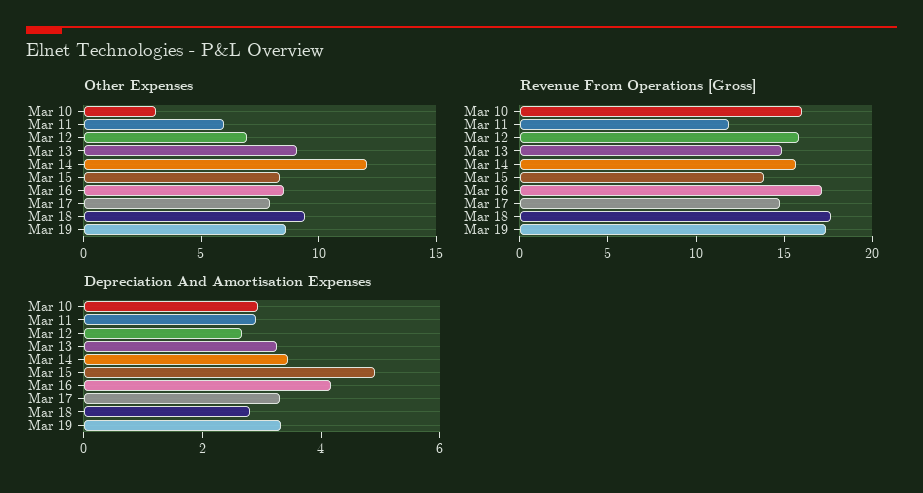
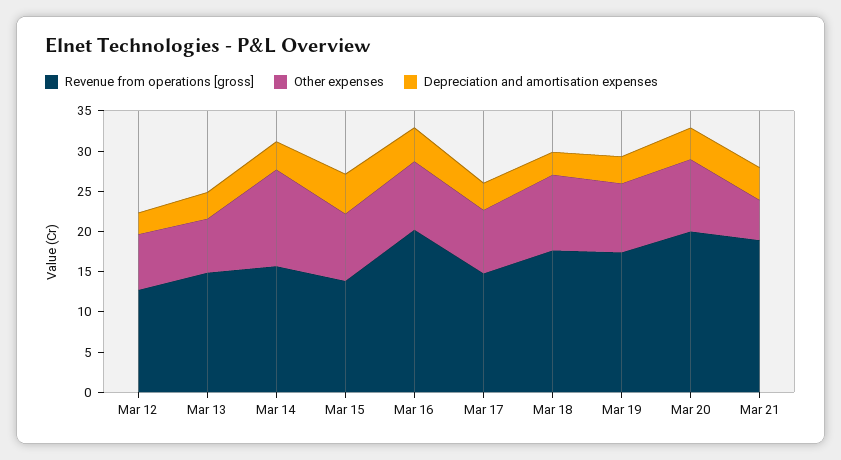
Other Expenses, Mar 10: 3 -> none
Other Expenses, Mar 11: 6 -> none
Other Expenses, Mar 13: 9 -> 7
Revenue From Operations [Gross], Mar 10: 16 -> none
Revenue From Operations [Gross], Mar 11: 12 -> none
Revenue From Operations [Gross], Mar 12: 16 -> 13
Revenue From Operations [Gross], Mar 16: 17 -> 20
Depreciation And Amortisation Expenses, Mar 10: 3 -> none
Depreciation And Amortisation Expenses, Mar 11: 3 -> none
Revenue From Operations [Gross], Mar 20: none -> 20
Other Expenses, Mar 20: none -> 9
Depreciation And Amortisation Expenses, Mar 20: none -> 4
Revenue From Operations [Gross], Mar 21: none -> 19
Other Expenses, Mar 21: none -> 5
Depreciation And Amortisation Expenses, Mar 21: none -> 4

